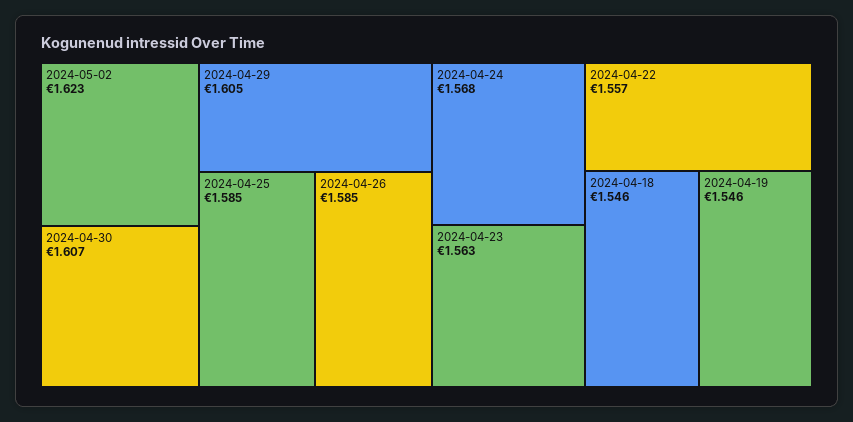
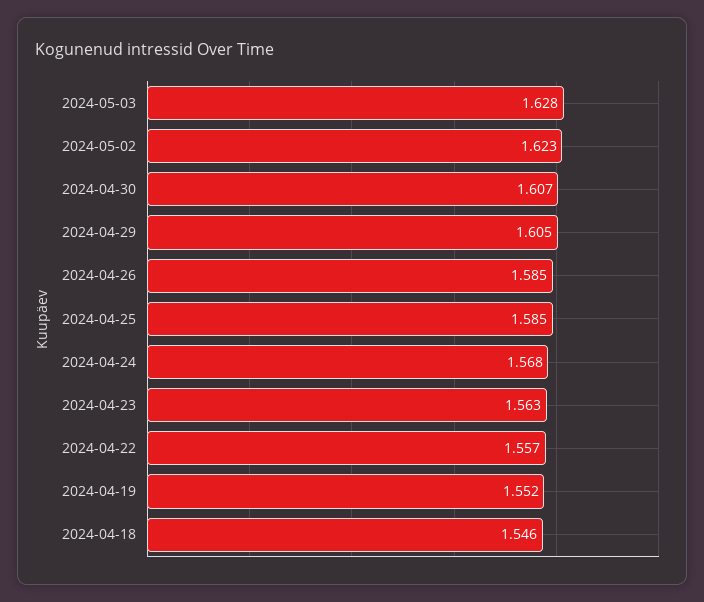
2024-04-19: 1.546 -> 1.552
2024-05-03: none -> 1.628

